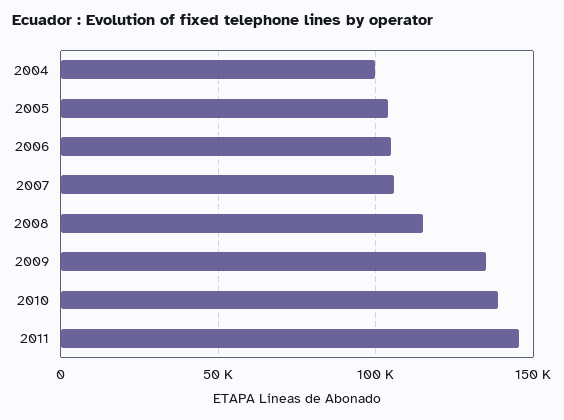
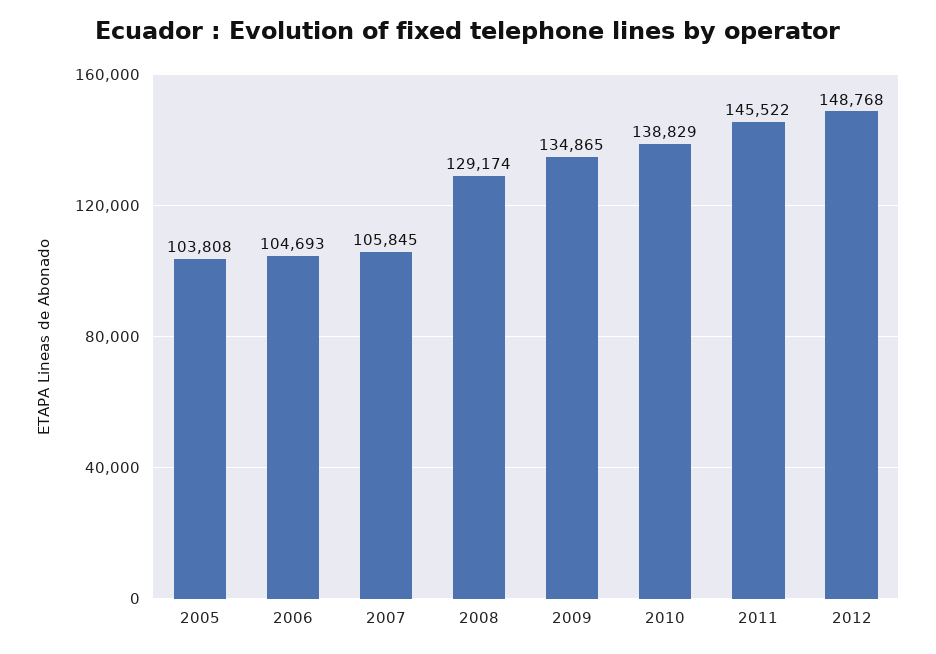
2004: 100000 -> none
2008: 115000 -> 129174
2012: none -> 148768

